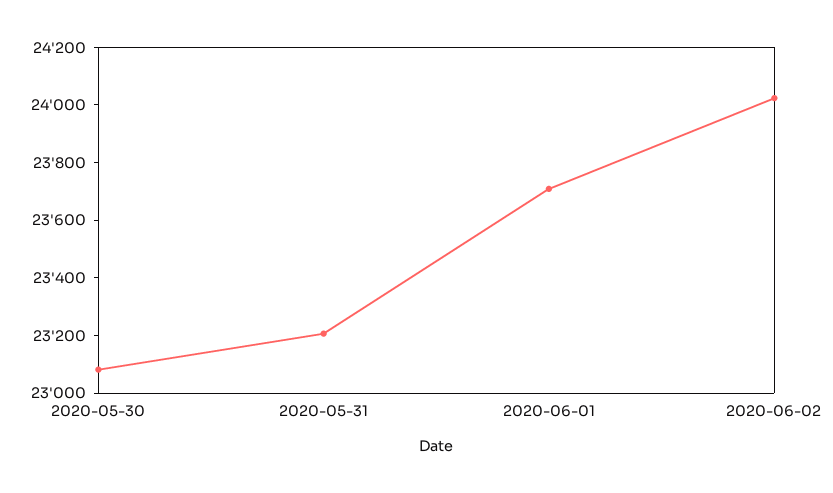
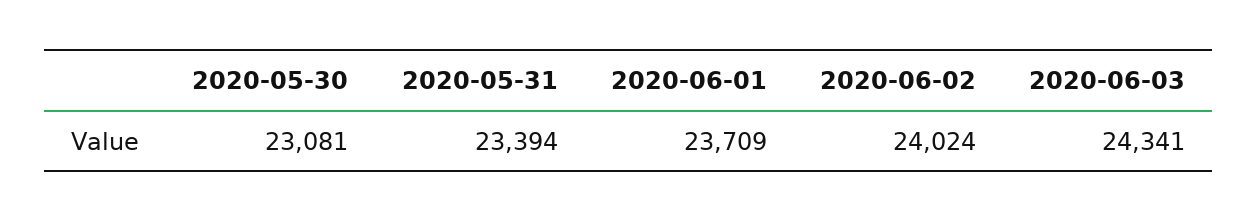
2020-05-31: 23200 -> 23394
2020-06-03: none -> 24341

